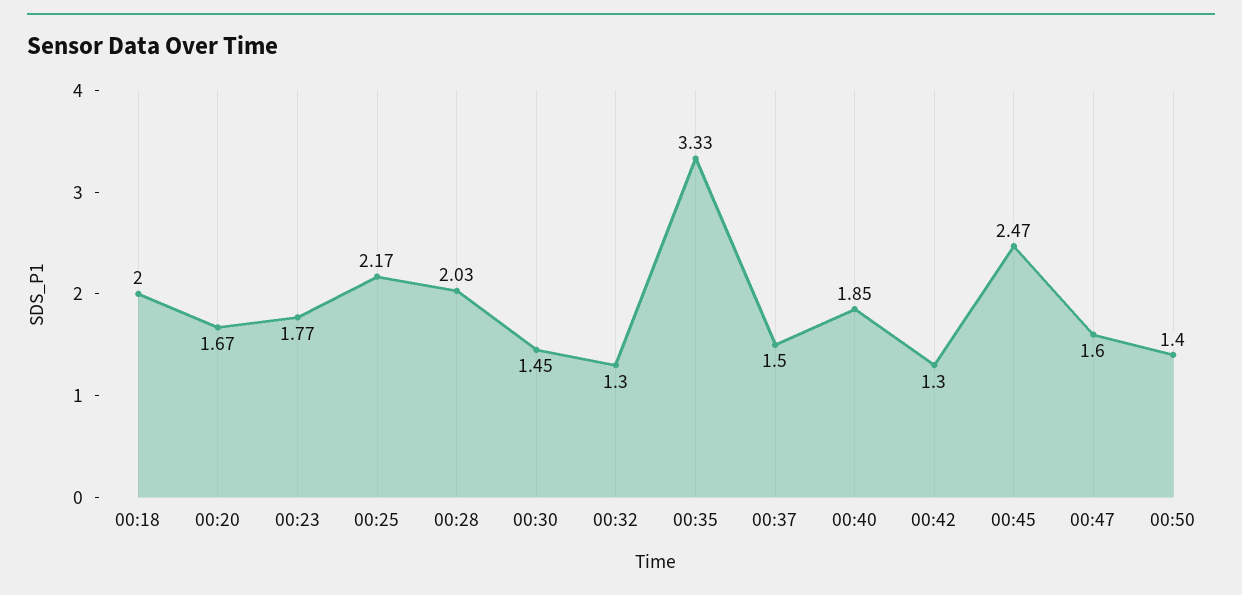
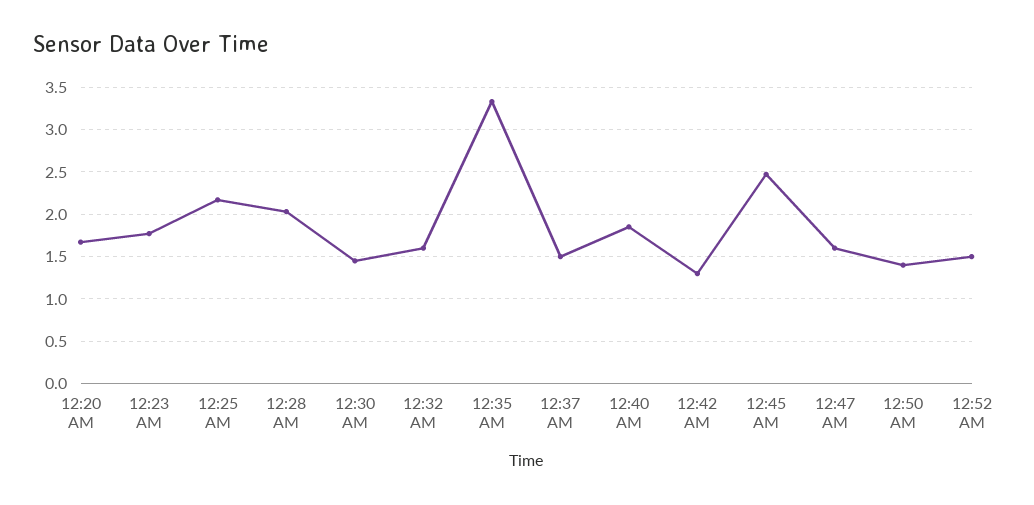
00:18: 2 -> none
00:32: 1.3 -> 1.6
12:52 AM: none -> 1.5

